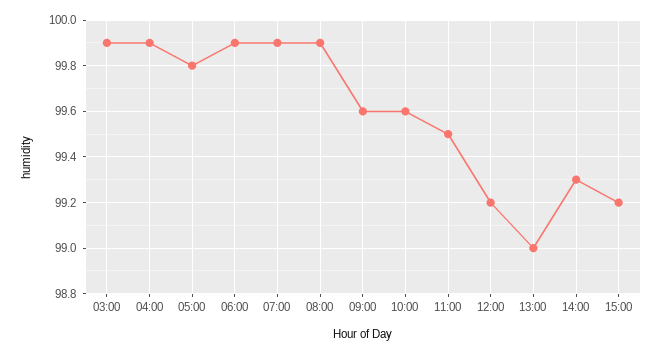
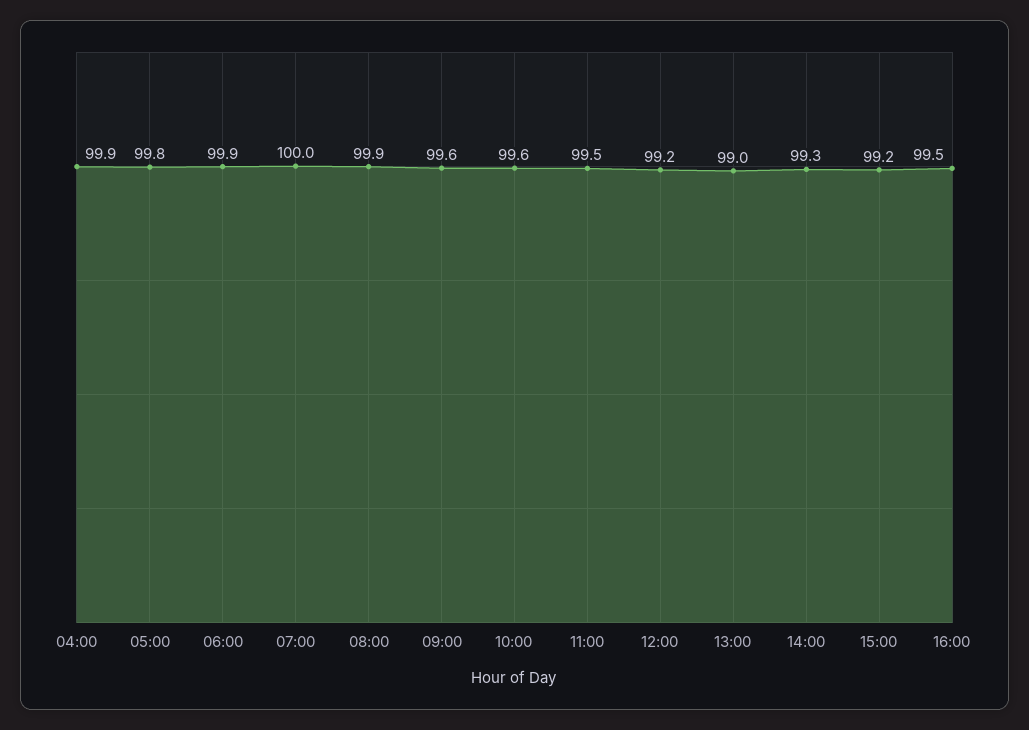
03:00: 99.9 -> none
07:00: 99.9 -> 100
16:00: none -> 99.5

